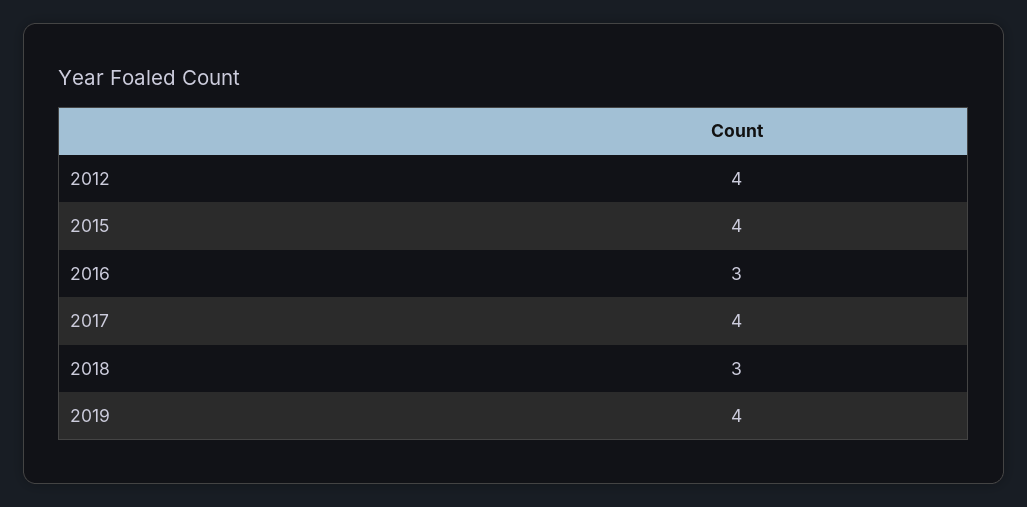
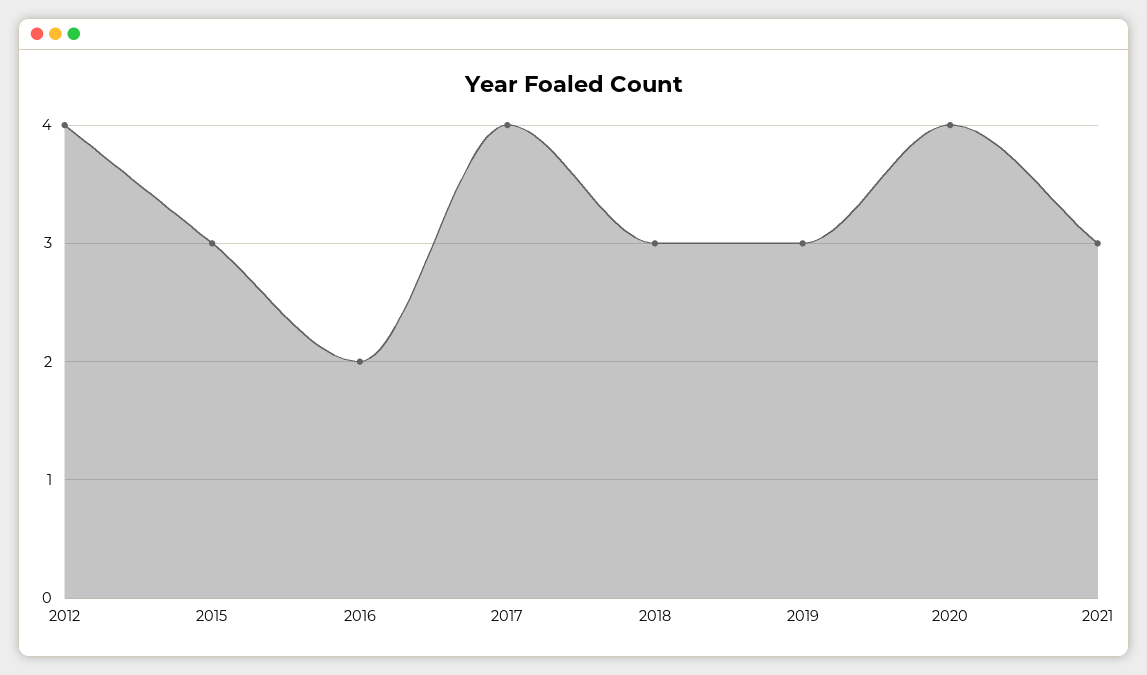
2015: 4 -> 3
2016: 3 -> 2
2019: 4 -> 3
2020: none -> 4
2021: none -> 3

